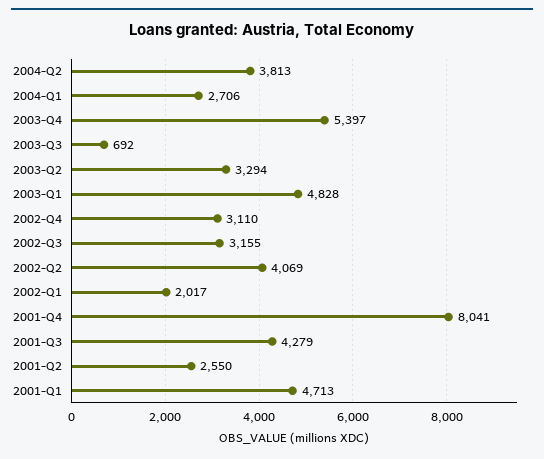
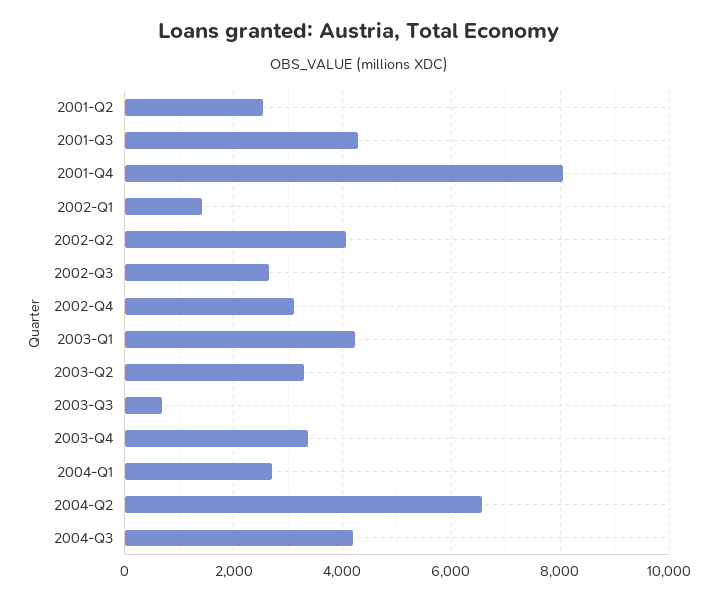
2004-Q2: 3813 -> 6600
2003-Q4: 5397 -> 3400
2003-Q1: 4828 -> 4200
2002-Q3: 3155 -> 2600
2002-Q1: 2017 -> 1400
2001-Q1: 4713 -> none
2004-Q3: none -> 4200

